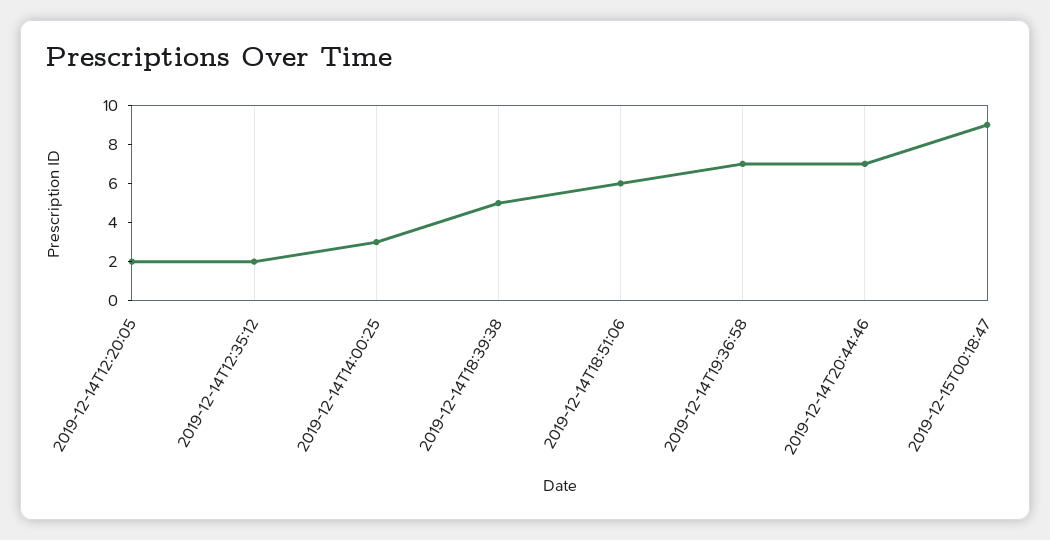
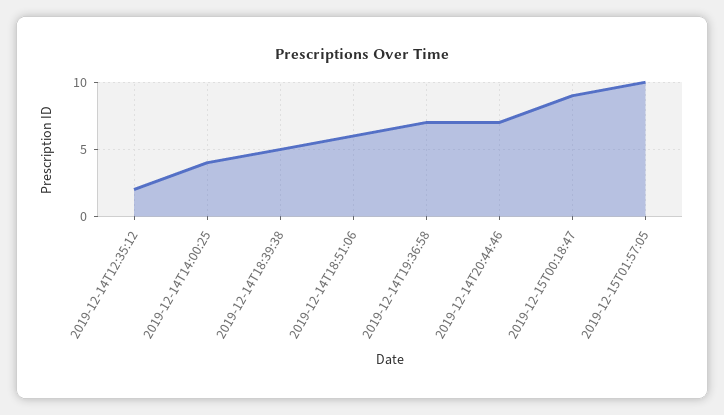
2019-12-14T12:20:05: 2 -> none
2019-12-14T14:00:25: 3 -> 4
2019-12-15T01:57:05: none -> 10

